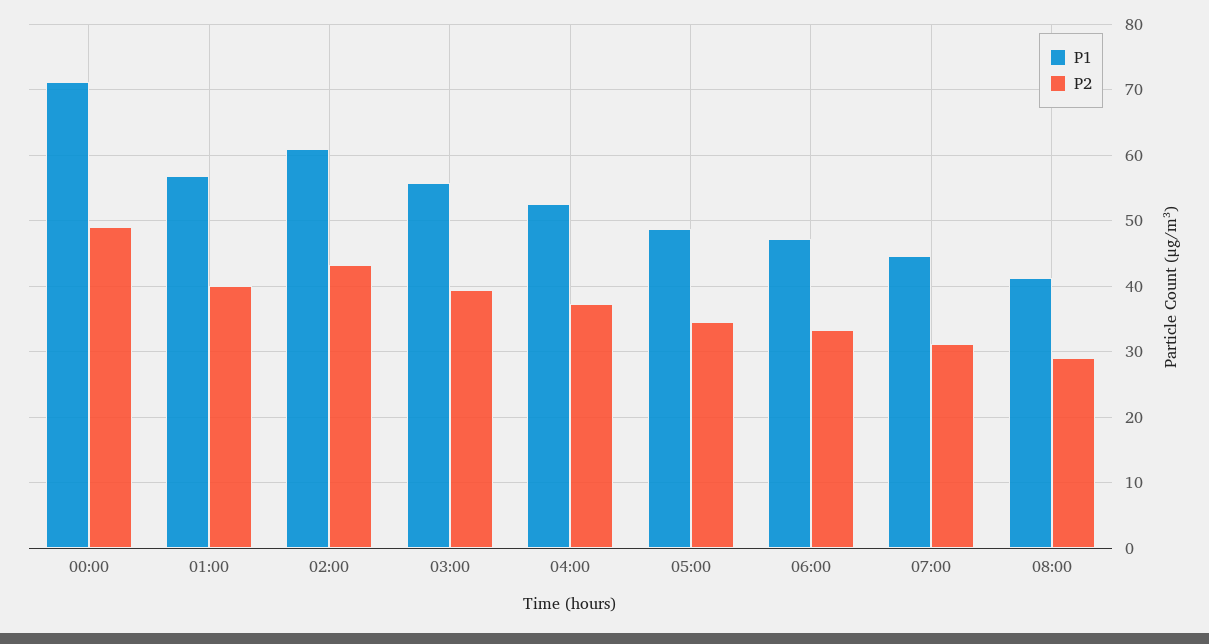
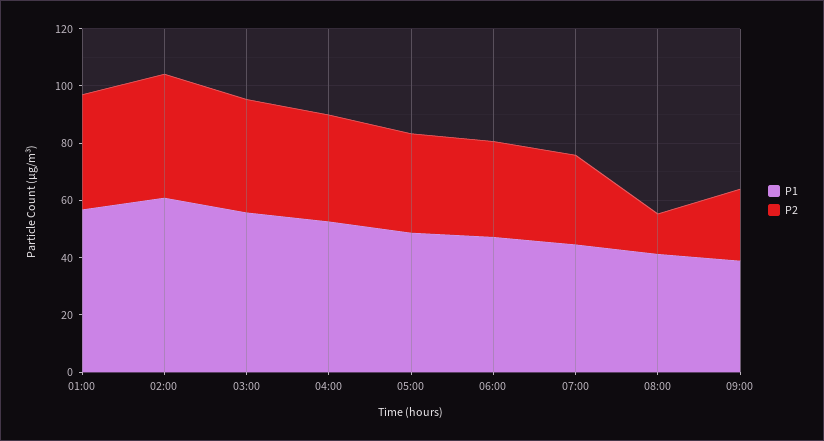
P1, 00:00: 71 -> none
P2, 00:00: 49 -> none
P2, 08:00: 29 -> 15
P1, 09:00: none -> 40
P2, 09:00: none -> 25

